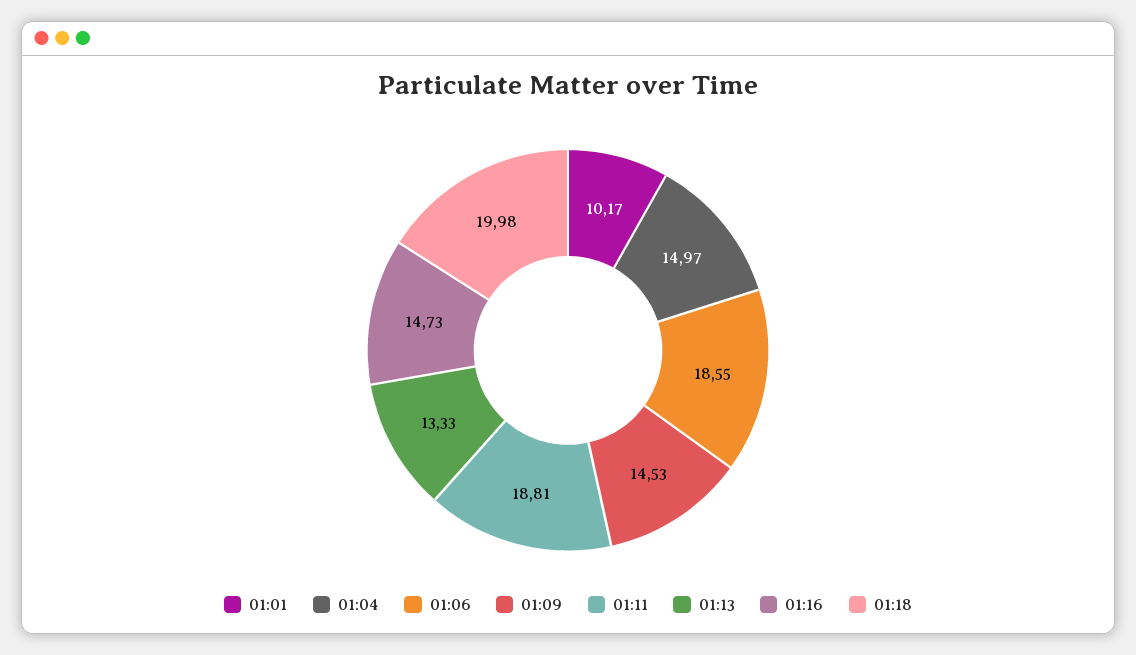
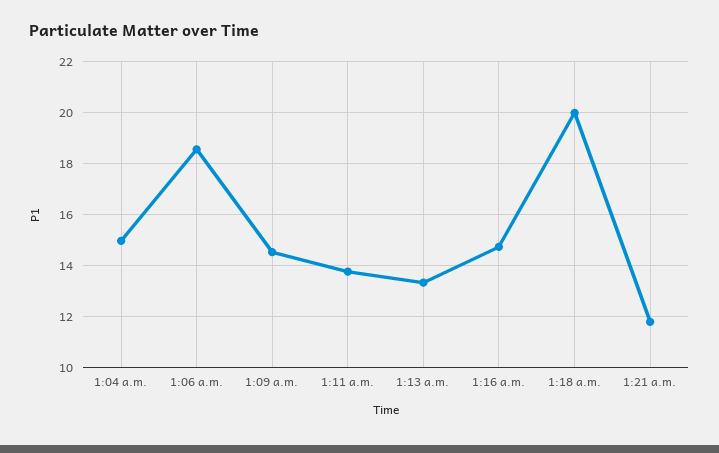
01:01: 10.17 -> none
01:11: 18.81 -> 13.75
1:21 a.m.: none -> 11.75

